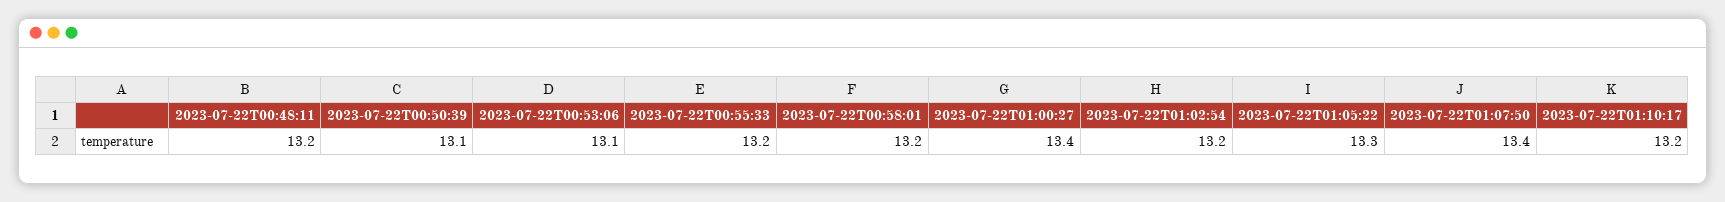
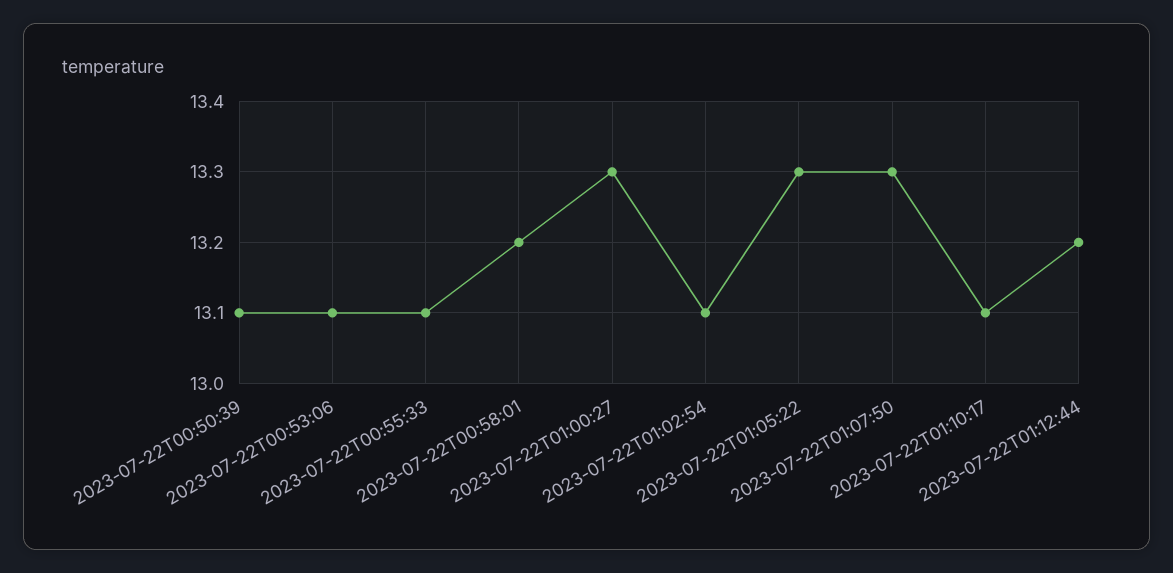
2023-07-22T00:48:11: 13.2 -> none
2023-07-22T00:55:33: 13.2 -> 13.1
2023-07-22T01:00:27: 13.4 -> 13.3
2023-07-22T01:02:54: 13.2 -> 13.1
2023-07-22T01:07:50: 13.4 -> 13.3
2023-07-22T01:10:17: 13.2 -> 13.1
2023-07-22T01:12:44: none -> 13.2

